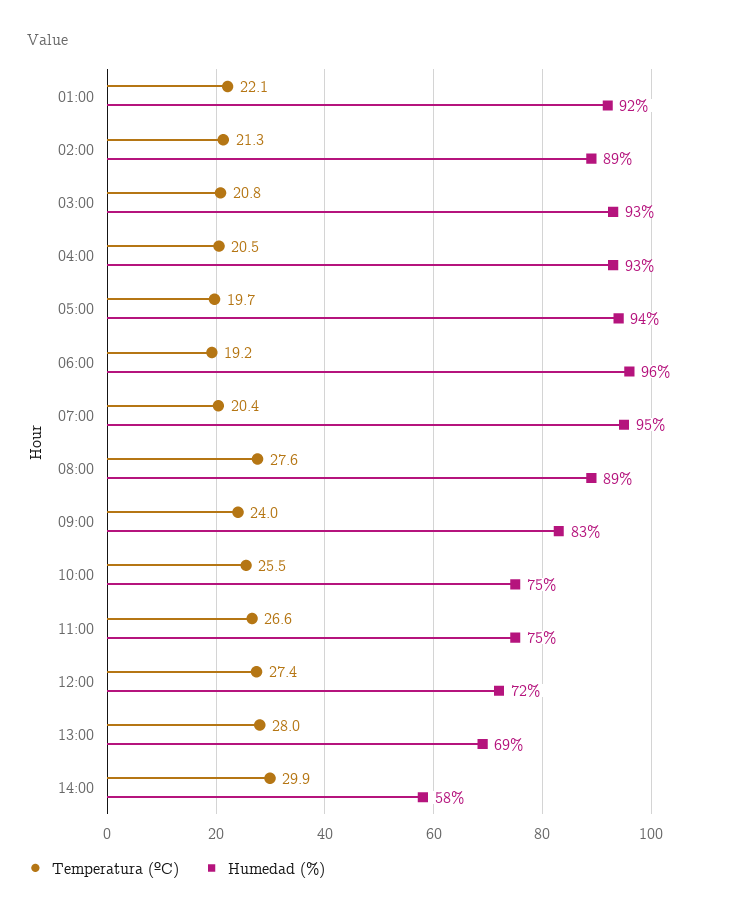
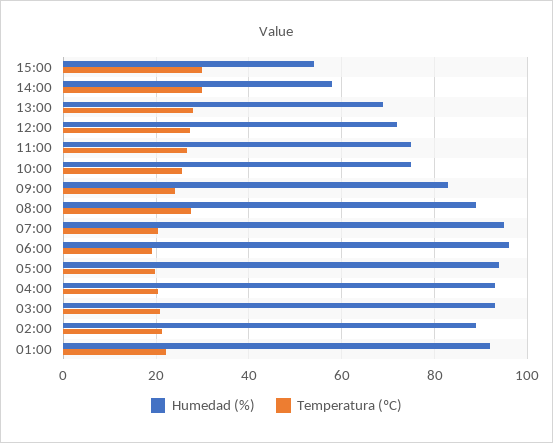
Humedad (%), 15:00: none -> 54
Temperatura (ºC), 15:00: none -> 30

